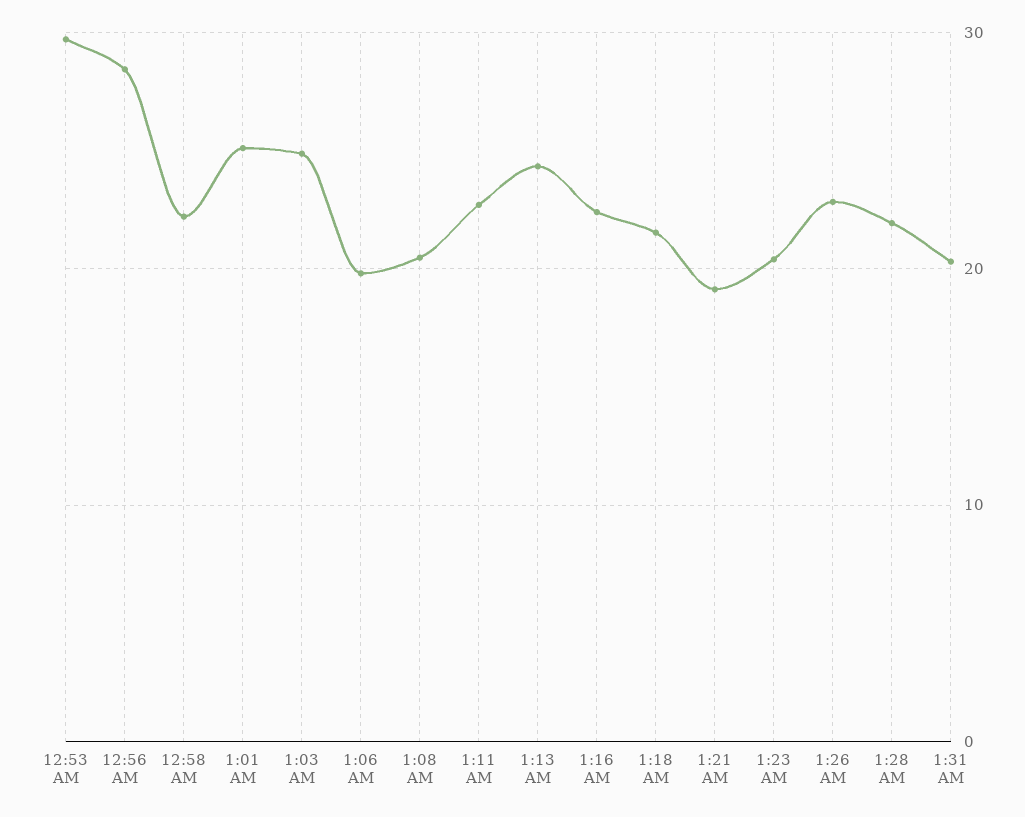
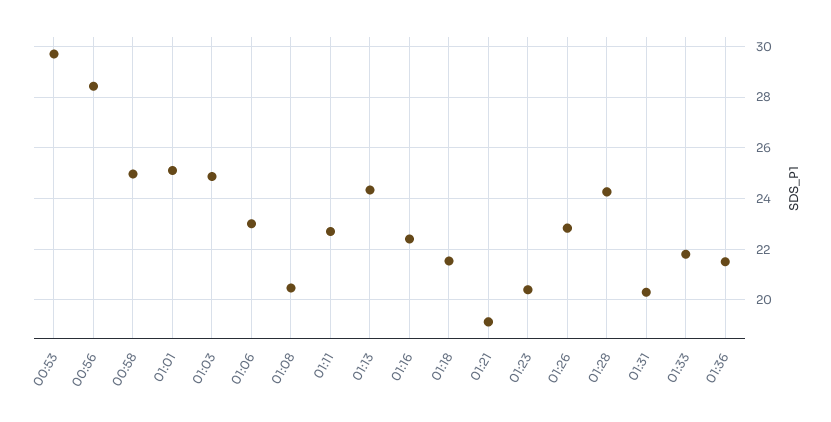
12:58 AM: 22 -> 25
1:06 AM: 20 -> 23
1:28 AM: 22 -> 24.25
01:33: none -> 21.75
01:36: none -> 21.5

